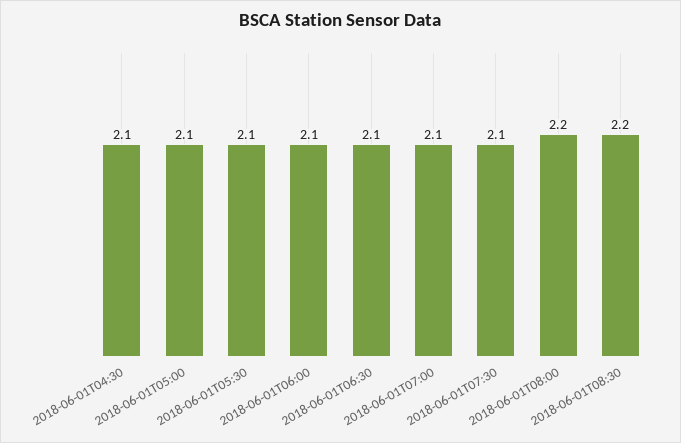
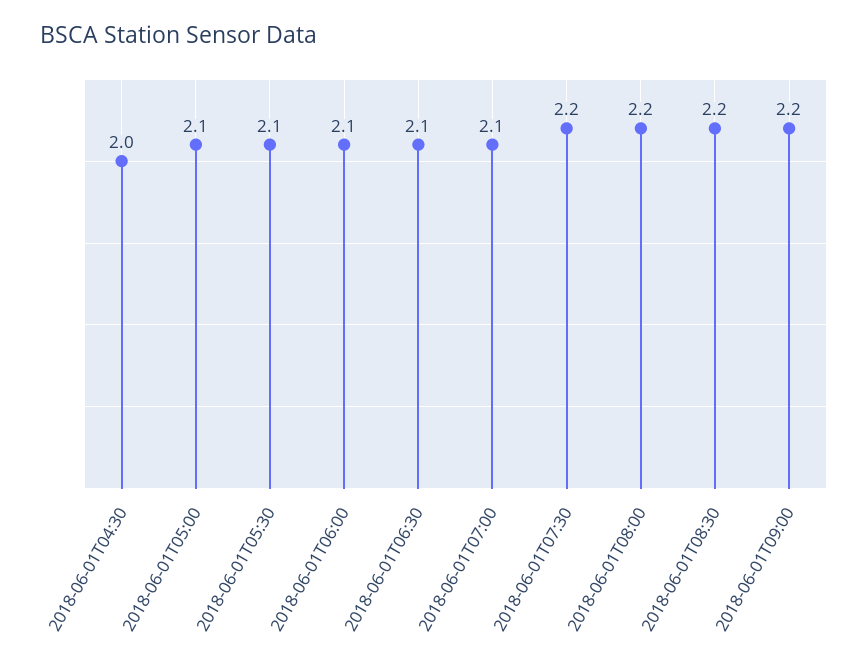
2018-06-01T04:30: 2.1 -> 2
2018-06-01T07:30: 2.1 -> 2.2
2018-06-01T09:00: none -> 2.2

